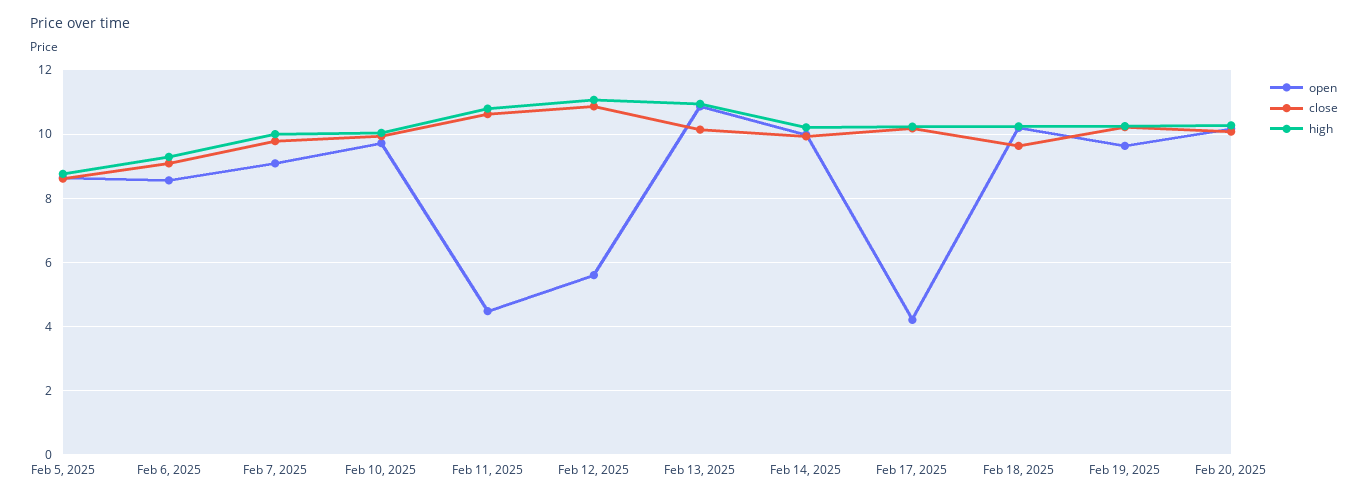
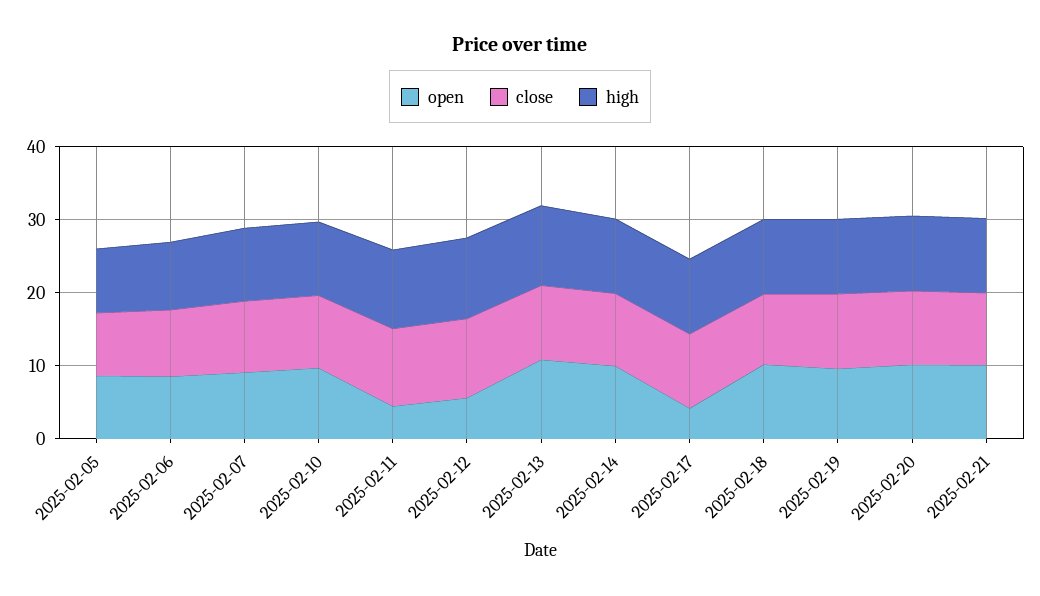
open, 2025-02-21: none -> 10
close, 2025-02-21: none -> 10
high, 2025-02-21: none -> 10

